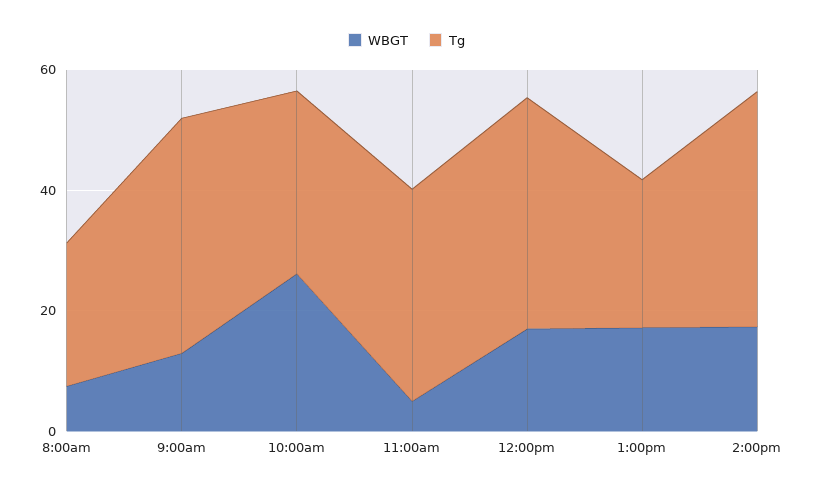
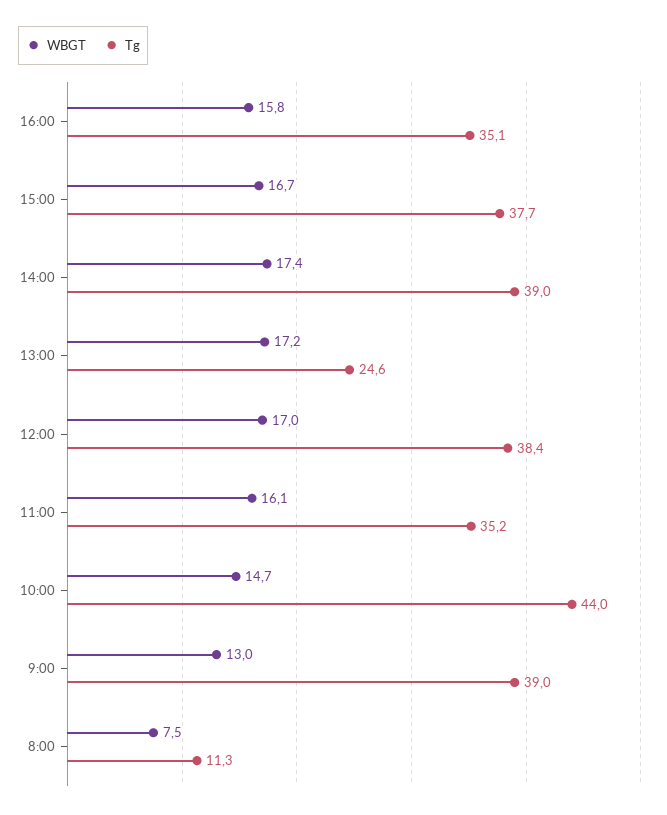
Tg, 8:00am: 25 -> 11.3
WBGT, 10:00am: 25 -> 14.7
Tg, 10:00am: 30 -> 44
WBGT, 11:00am: 5 -> 16.1
WBGT, 16:00: none -> 15.8
Tg, 16:00: none -> 35.1
WBGT, 15:00: none -> 16.7
Tg, 15:00: none -> 37.7

